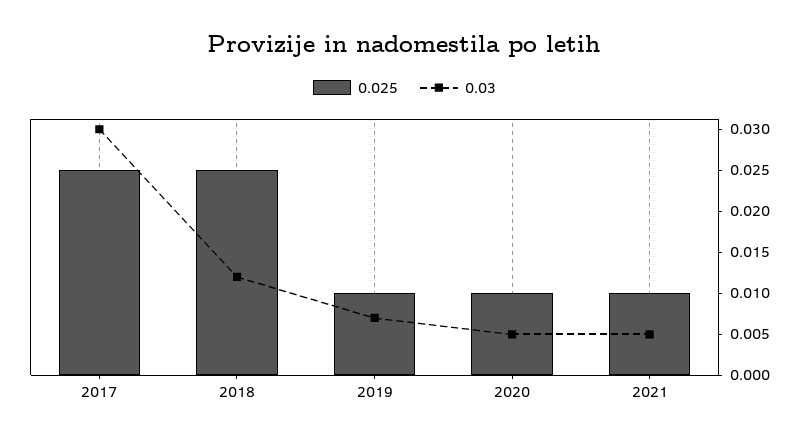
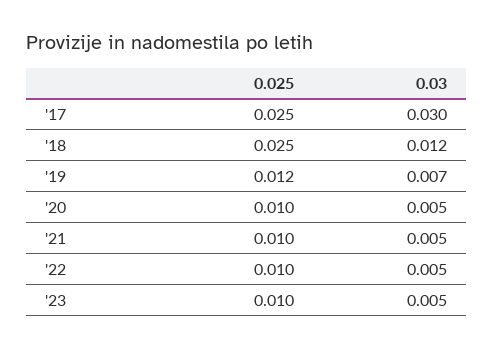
0.025, 2019: 0.01 -> 0.012
0.025, '22: none -> 0.01
0.03, '22: none -> 0.005
0.025, '23: none -> 0.01
0.03, '23: none -> 0.005

